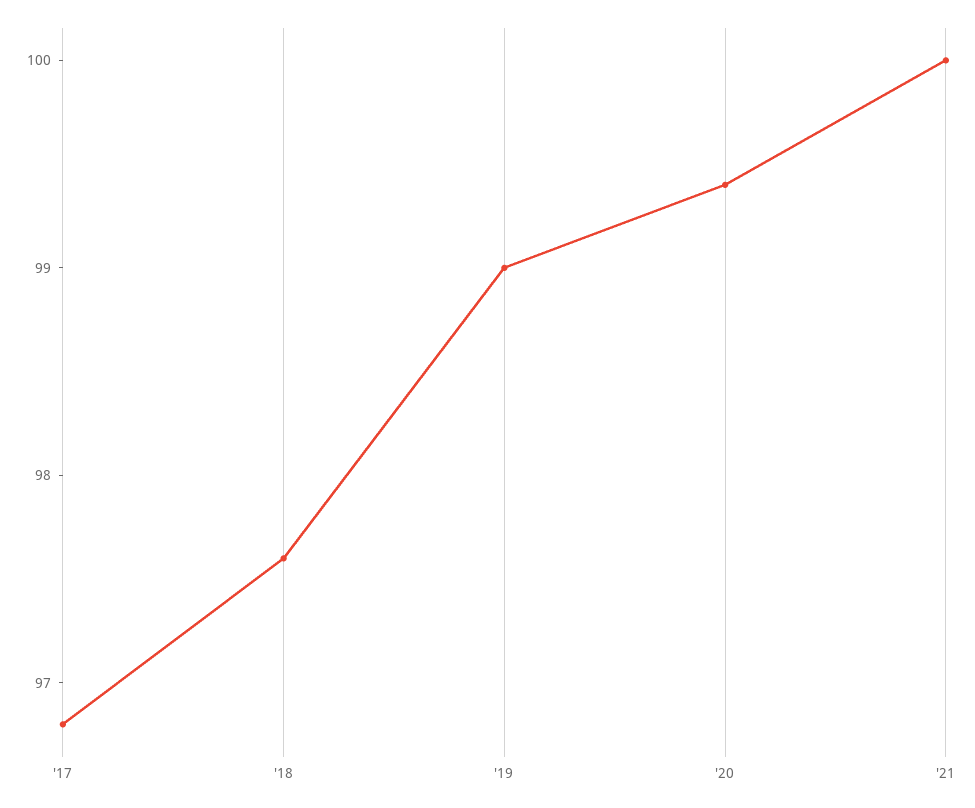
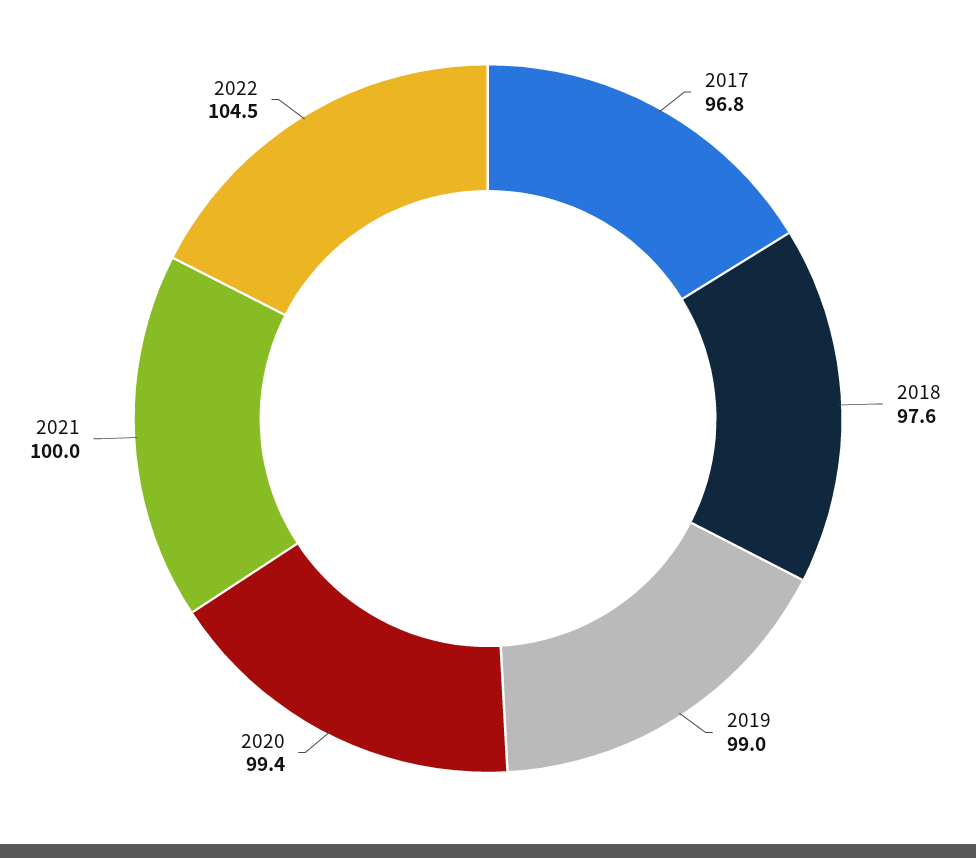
2022: none -> 104.5

